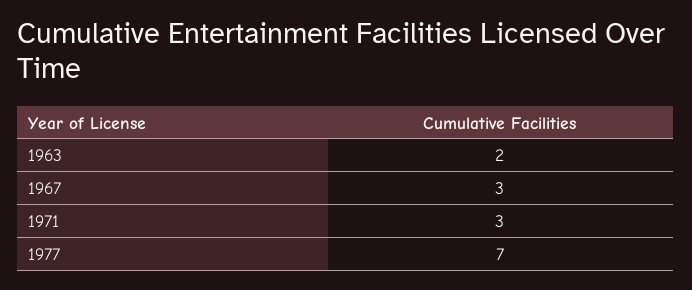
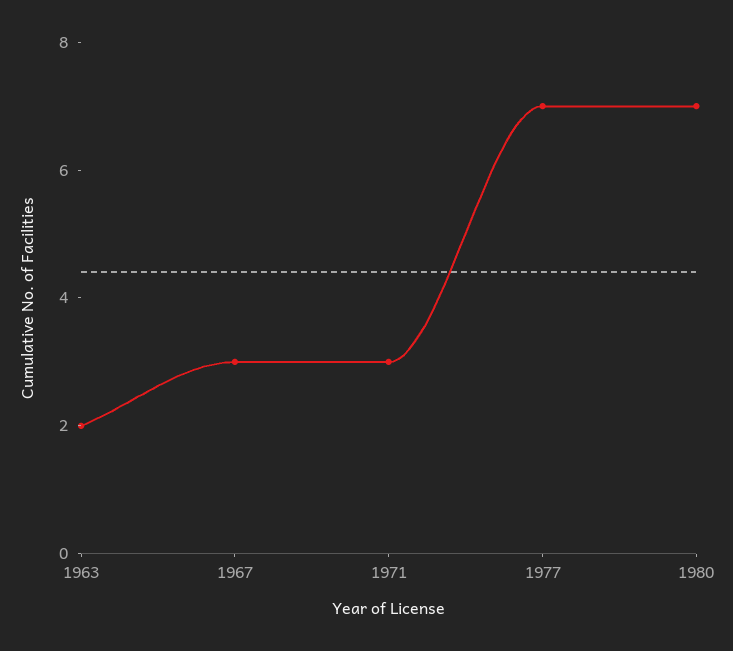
1980: none -> 7

